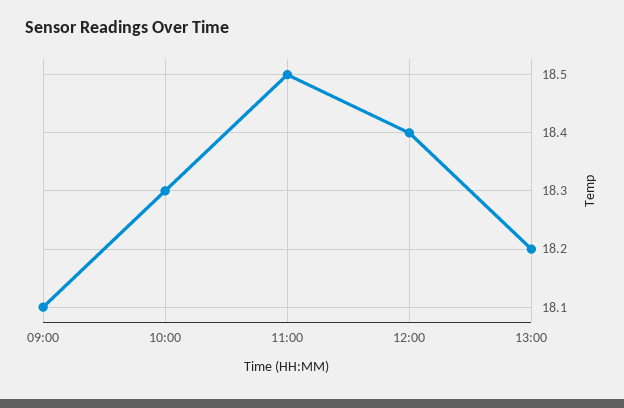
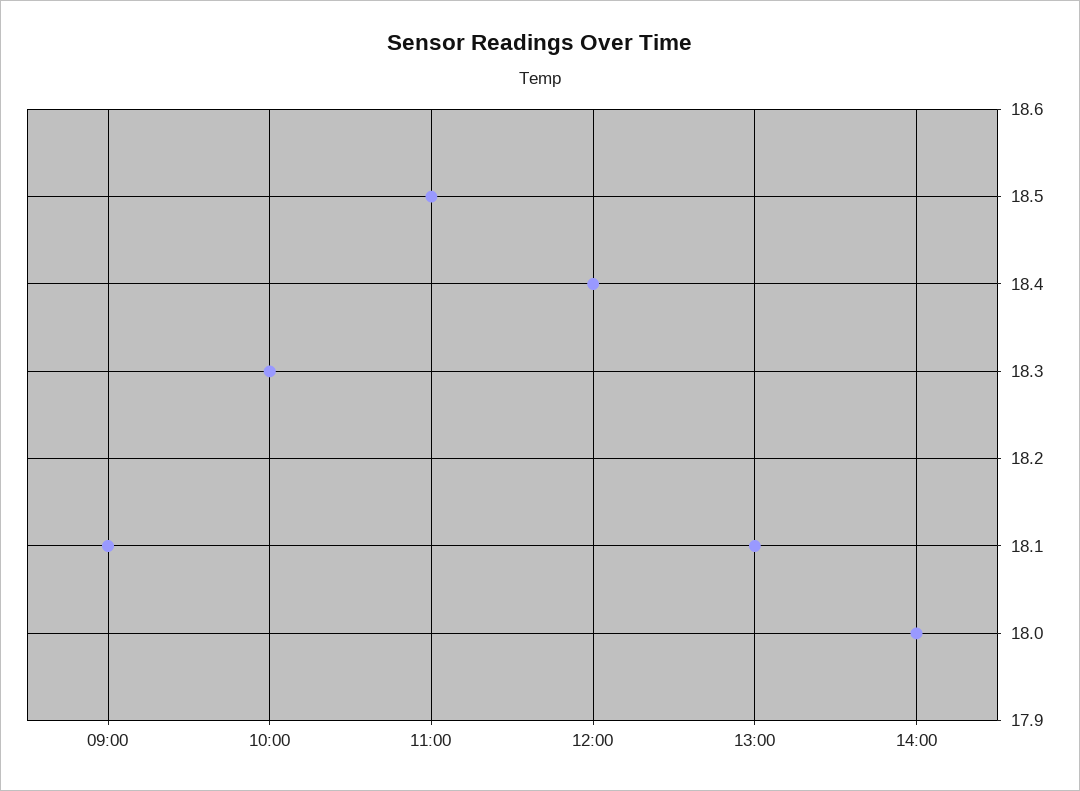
13:00: 18.2 -> 18.1
14:00: none -> 18

